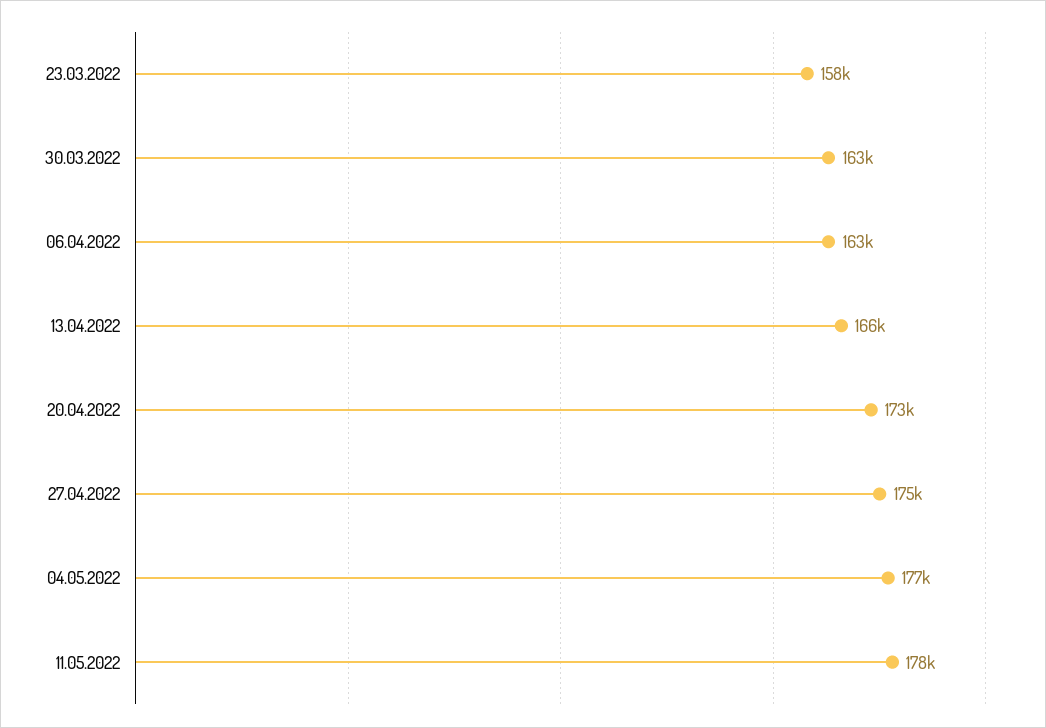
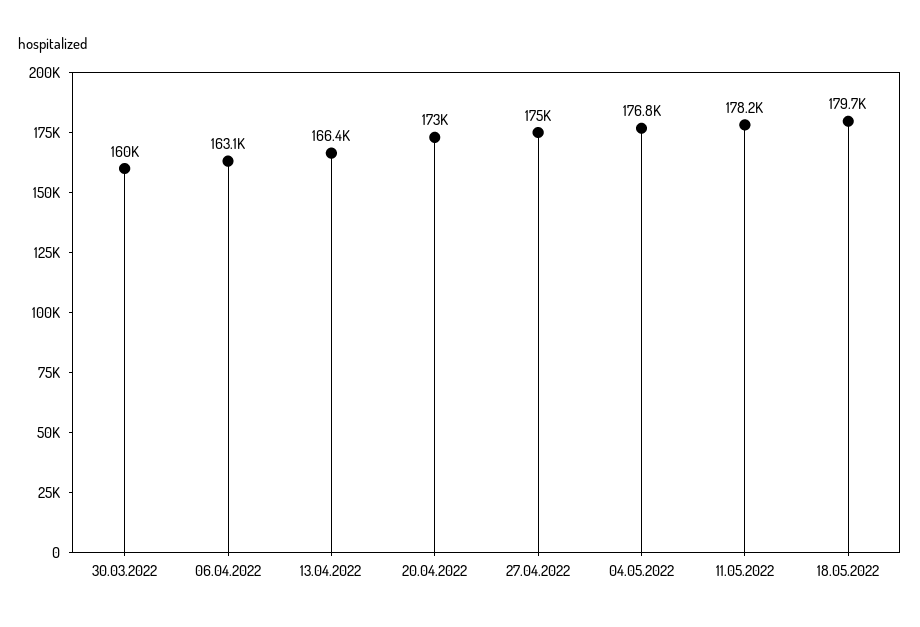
23.03.2022: 158000 -> none
30.03.2022: 163000 -> 160000
18.05.2022: none -> 179700

